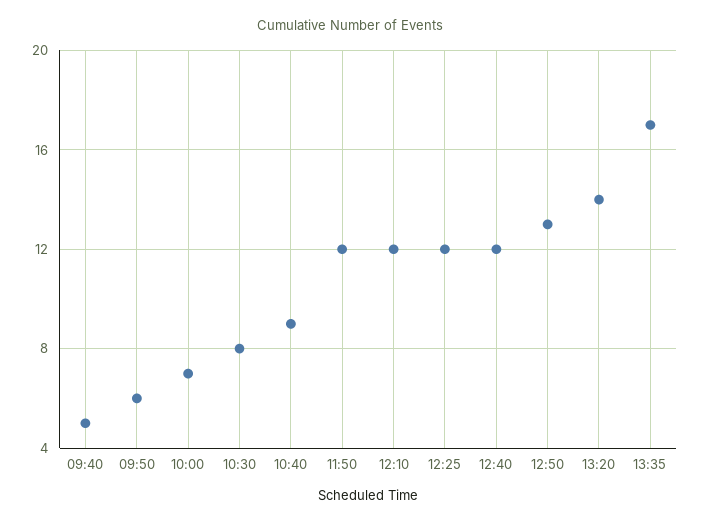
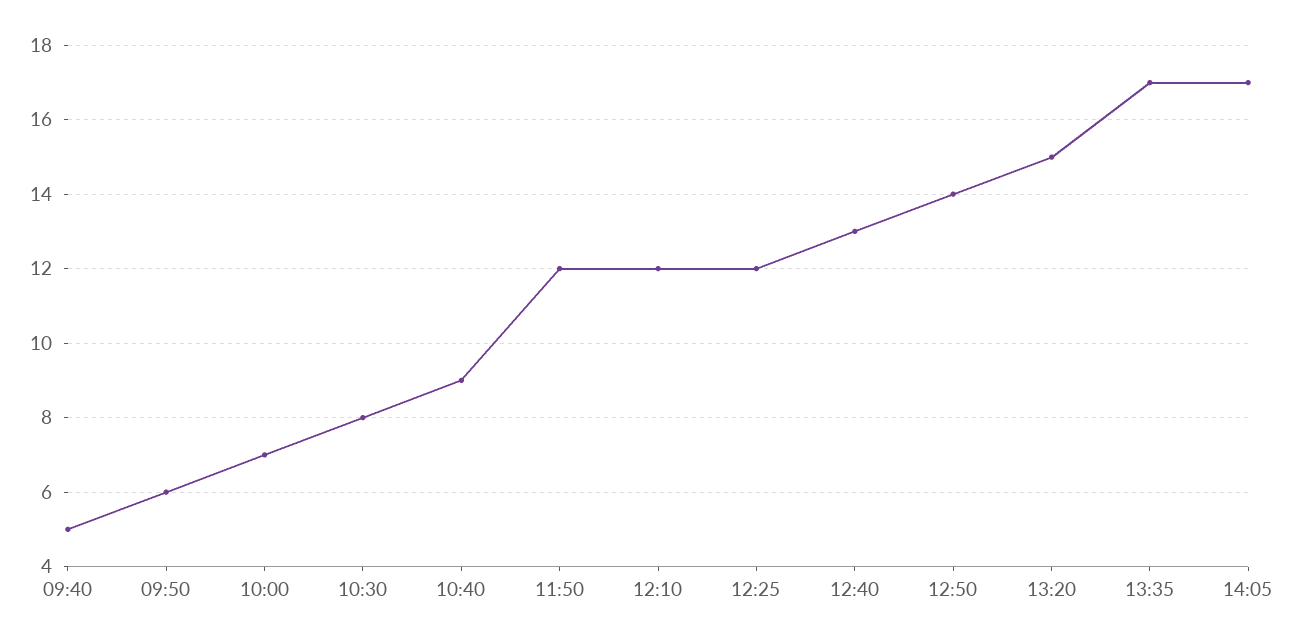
12:40: 12 -> 13
12:50: 13 -> 14
13:20: 14 -> 15
14:05: none -> 17

